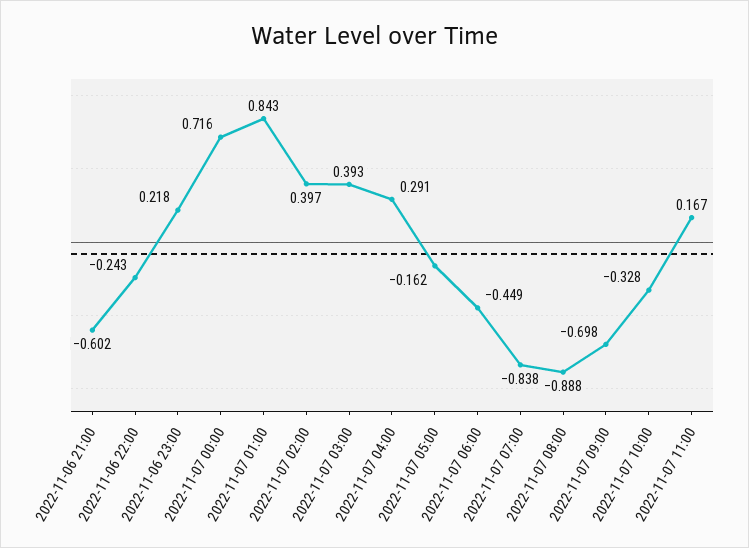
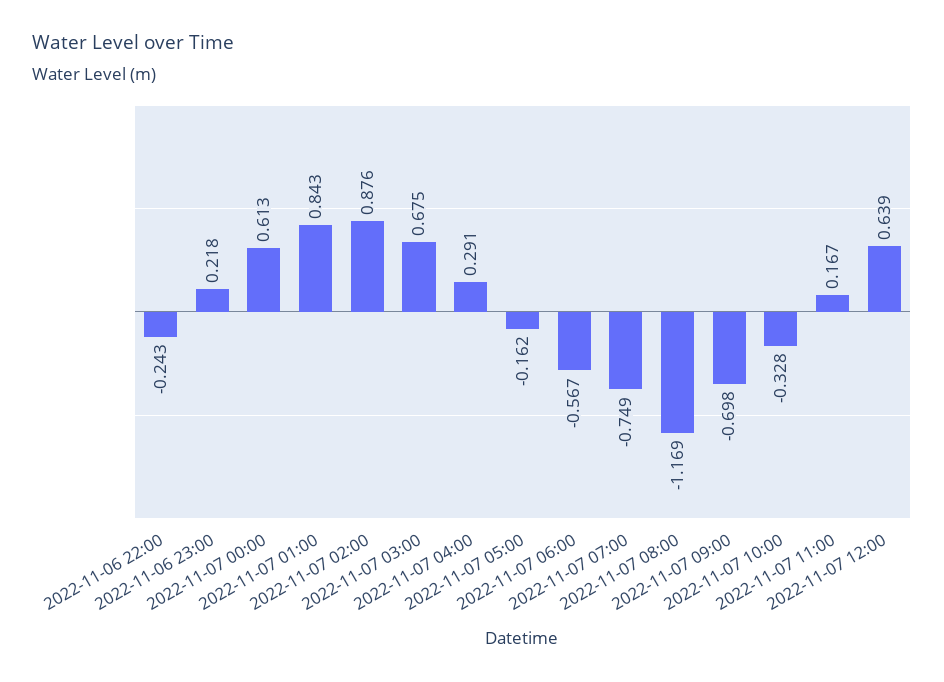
2022-11-06 21:00: -0.602 -> none
2022-11-07 00:00: 0.716 -> 0.613
2022-11-07 02:00: 0.397 -> 0.876
2022-11-07 03:00: 0.393 -> 0.675
2022-11-07 06:00: -0.449 -> -0.567
2022-11-07 07:00: -0.838 -> -0.749
2022-11-07 08:00: -0.888 -> -1.169
2022-11-07 12:00: none -> 0.639

